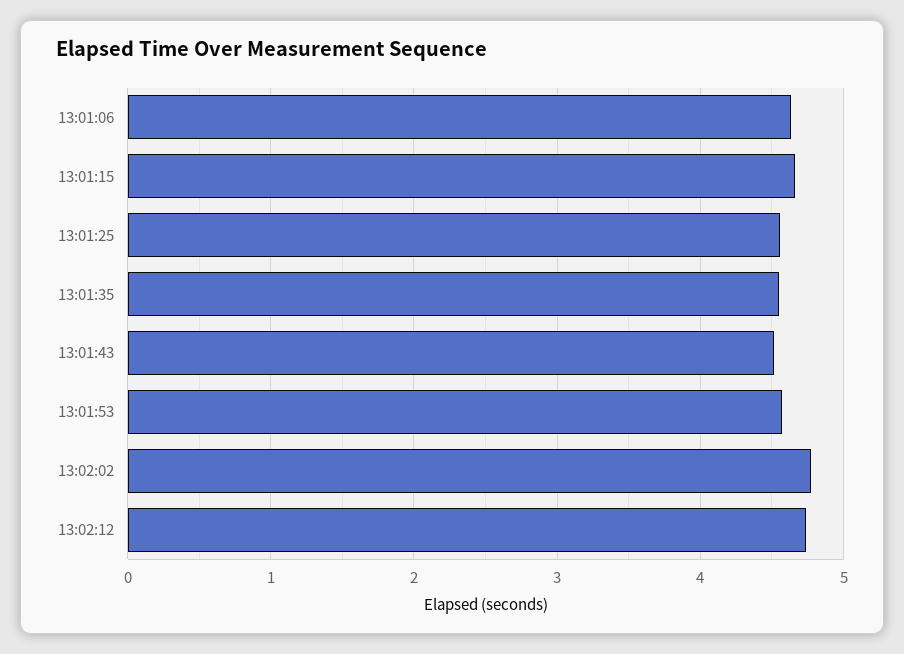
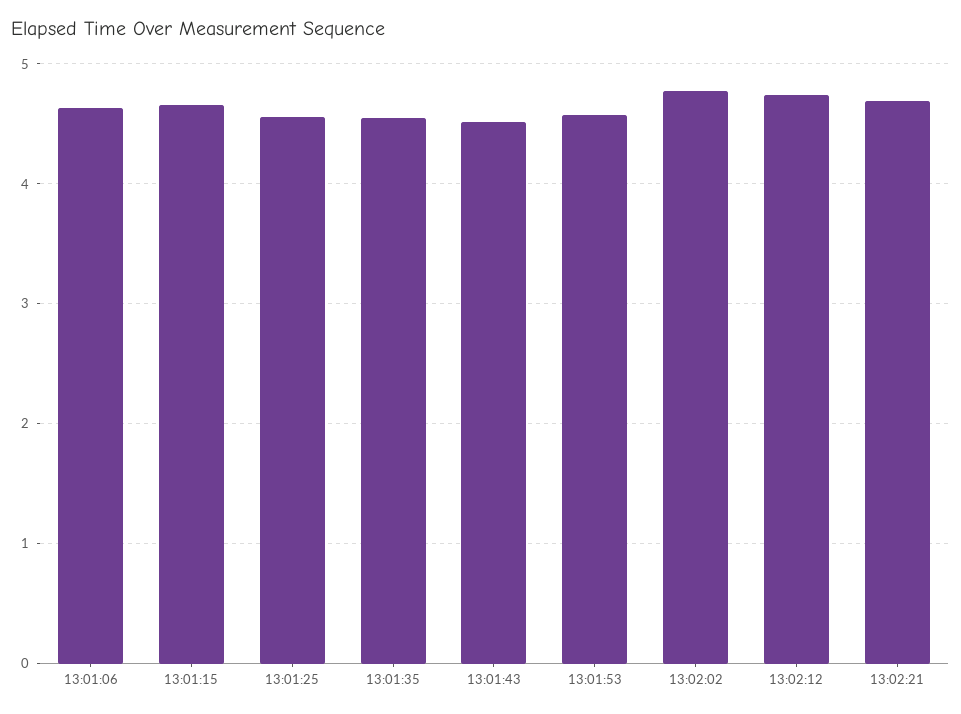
13:02:21: none -> 4.7

